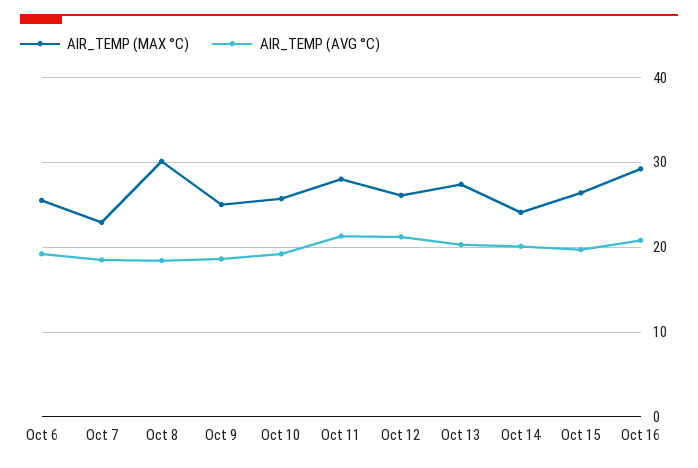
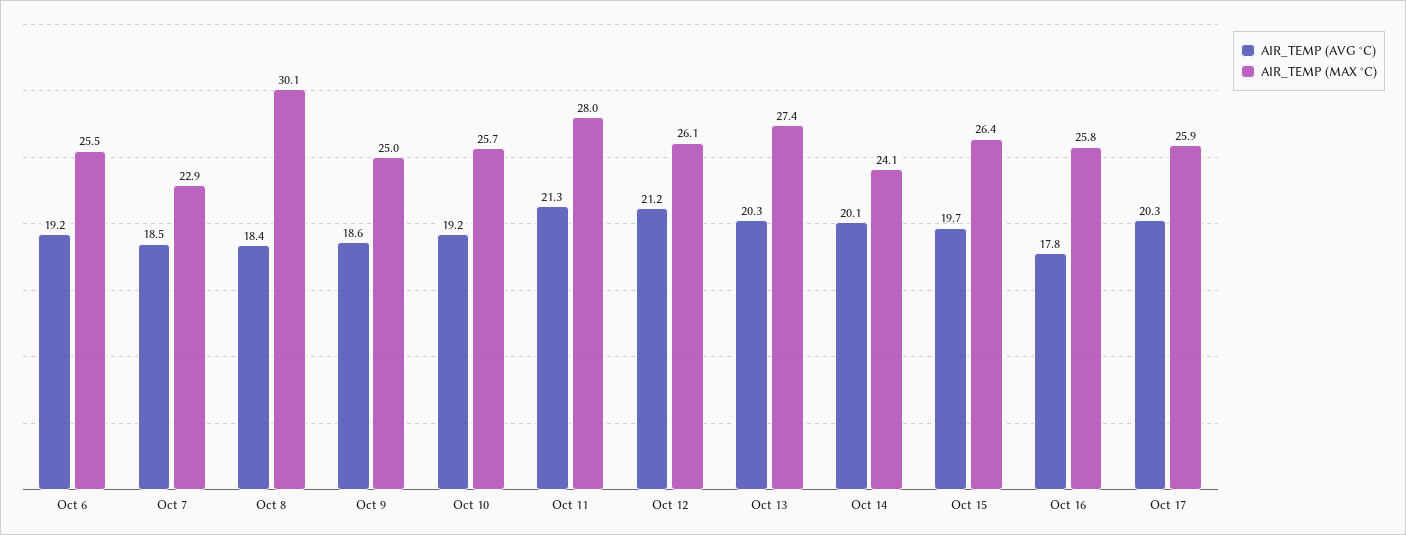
AIR_TEMP (MAX °C), Oct 16: 29 -> 25.8
AIR_TEMP (AVG °C), Oct 16: 21 -> 17.8
AIR_TEMP (AVG °C), Oct 17: none -> 20.3
AIR_TEMP (MAX °C), Oct 17: none -> 25.9

